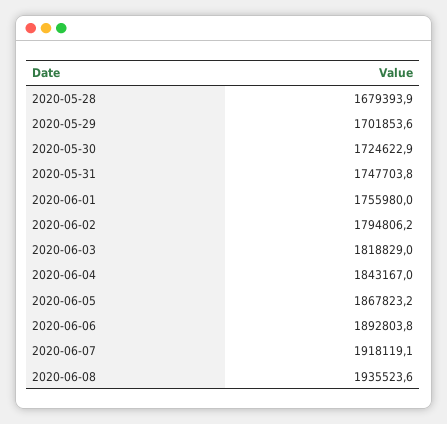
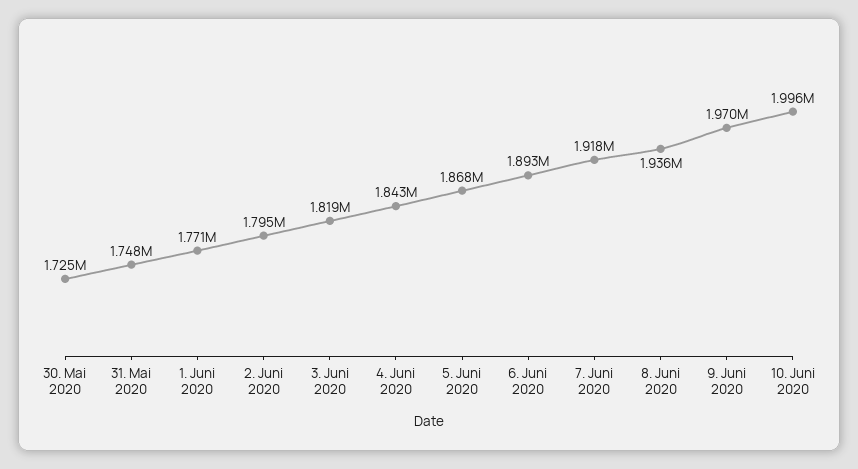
2020-05-28: 1679393.9 -> none
2020-05-29: 1701853.6 -> none
2020-06-01: 1755980 -> 1771000
9. Juni 2020: none -> 1970000
10. Juni 2020: none -> 1996000

